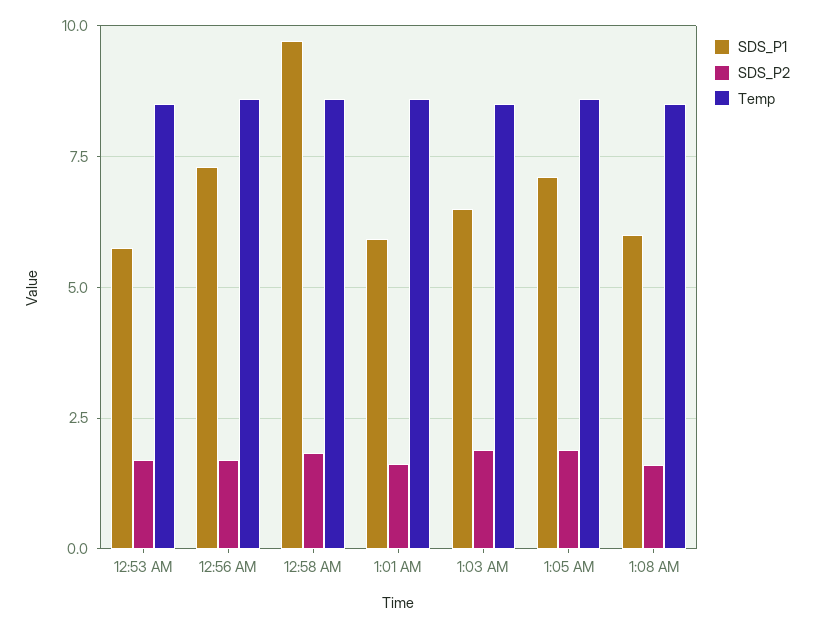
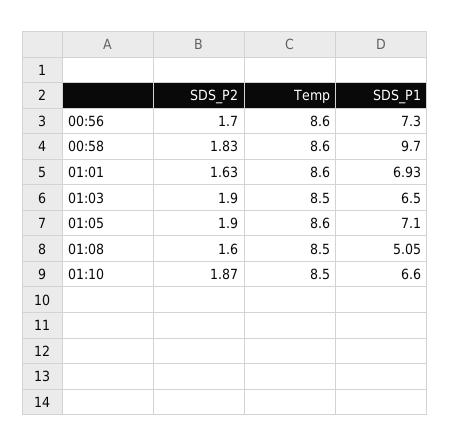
SDS_P1, 12:53 AM: 5.75 -> none
SDS_P2, 12:53 AM: 1.75 -> none
Temp, 12:53 AM: 8.5 -> none
SDS_P1, 1:01 AM: 6 -> 6.93
SDS_P1, 1:08 AM: 6 -> 5.05
SDS_P2, 01:10: none -> 1.87
Temp, 01:10: none -> 8.5
SDS_P1, 01:10: none -> 6.6

